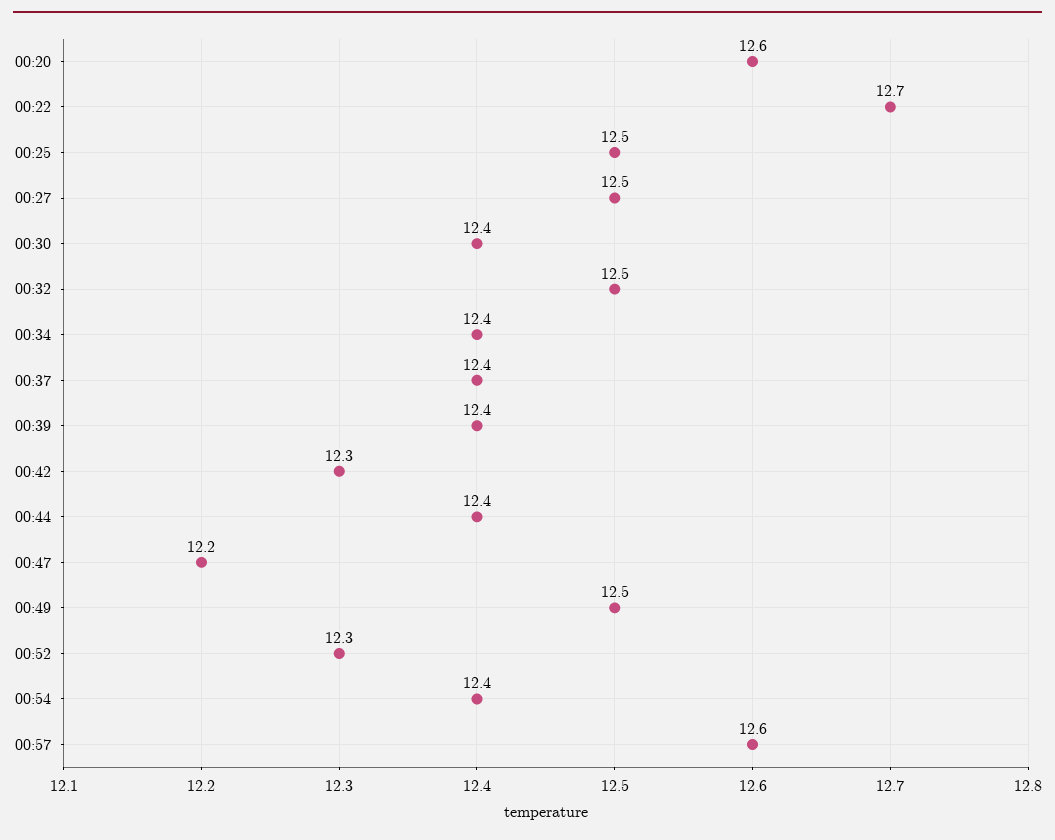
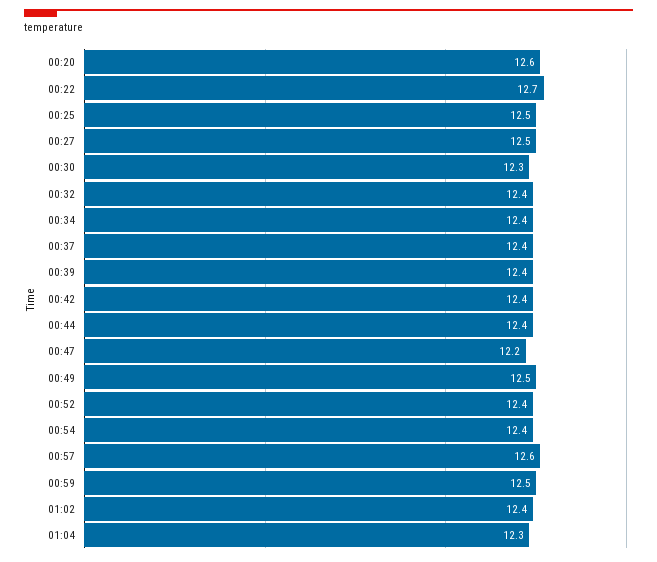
00:30: 12.4 -> 12.3
00:32: 12.5 -> 12.4
00:42: 12.3 -> 12.4
00:52: 12.3 -> 12.4
00:59: none -> 12.5
01:02: none -> 12.4
01:04: none -> 12.3

